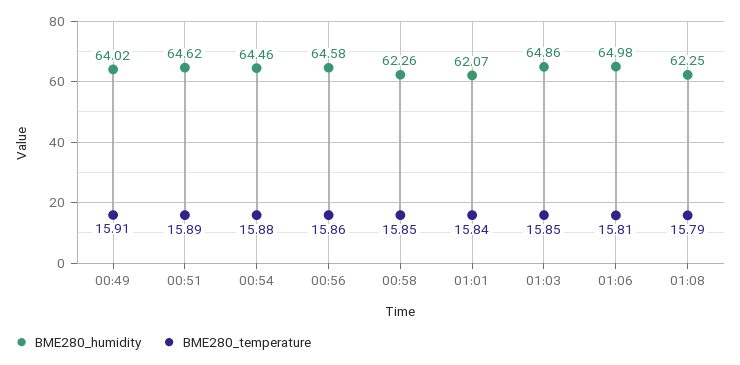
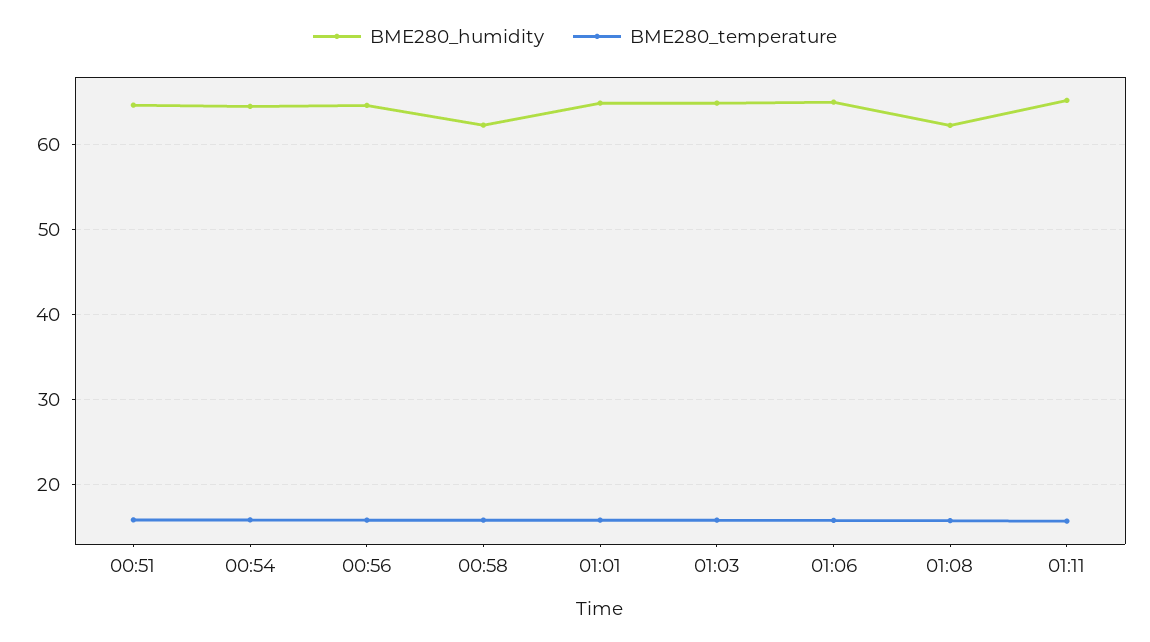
BME280_humidity, 00:49: 64.02 -> none
BME280_temperature, 00:49: 15.91 -> none
BME280_humidity, 01:01: 62.07 -> 65
BME280_humidity, 01:11: none -> 65
BME280_temperature, 01:11: none -> 16

